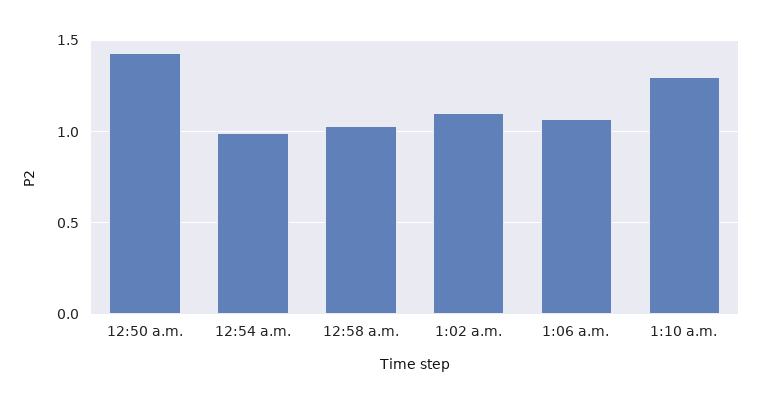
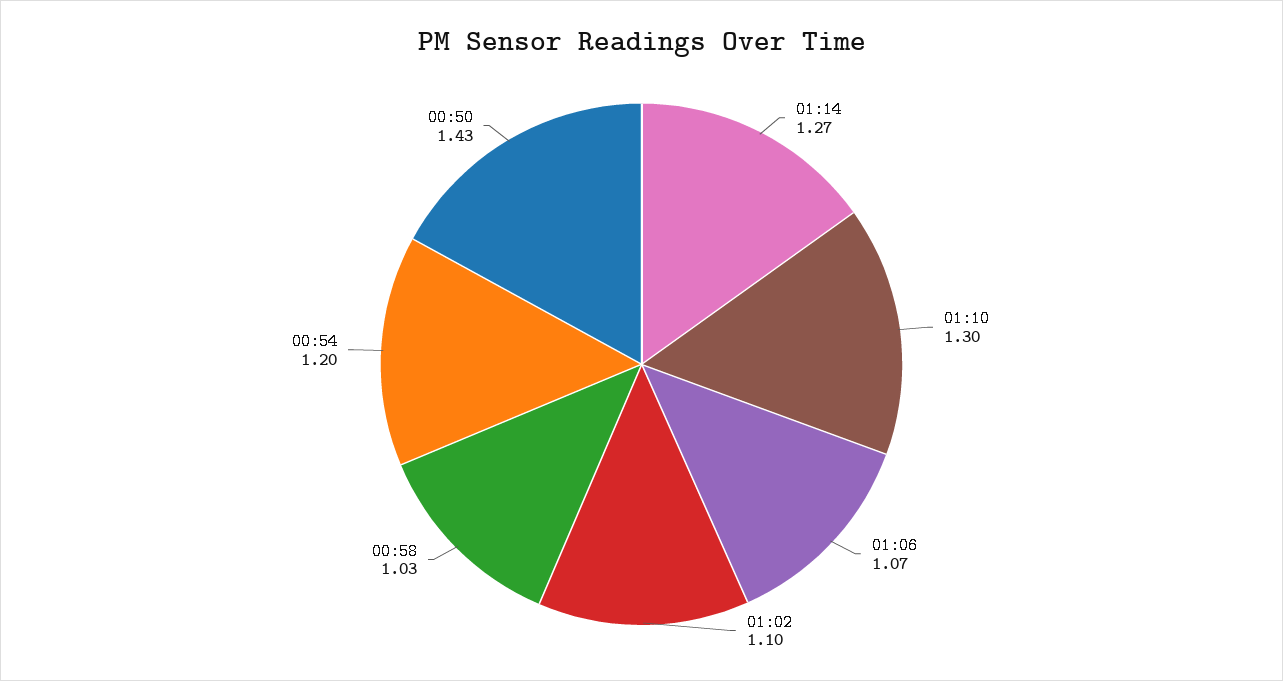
12:54 a.m.: 1 -> 1.2
01:14: none -> 1.27

